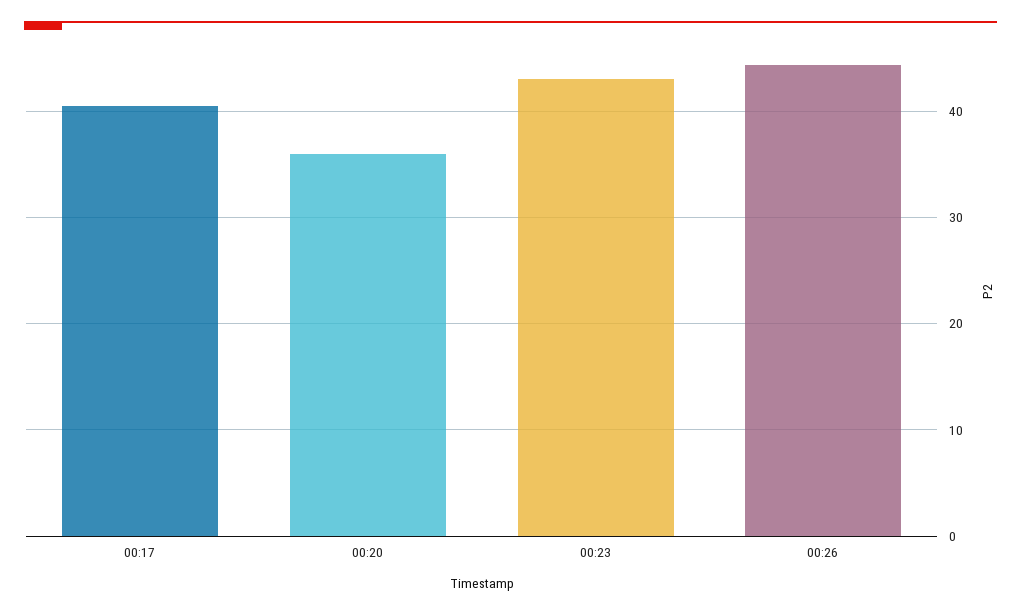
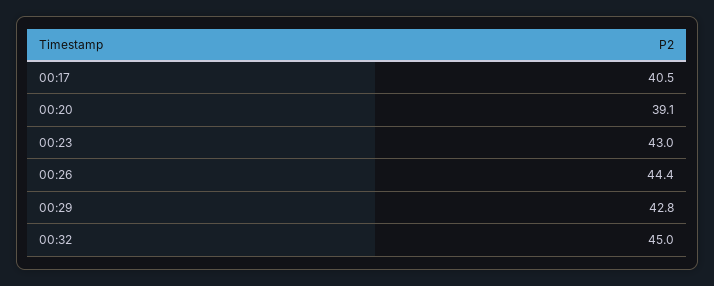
00:20: 36 -> 39.1
00:29: none -> 42.8
00:32: none -> 45

